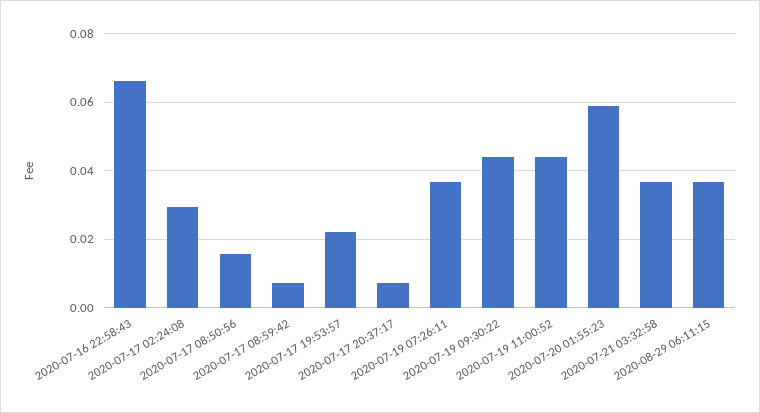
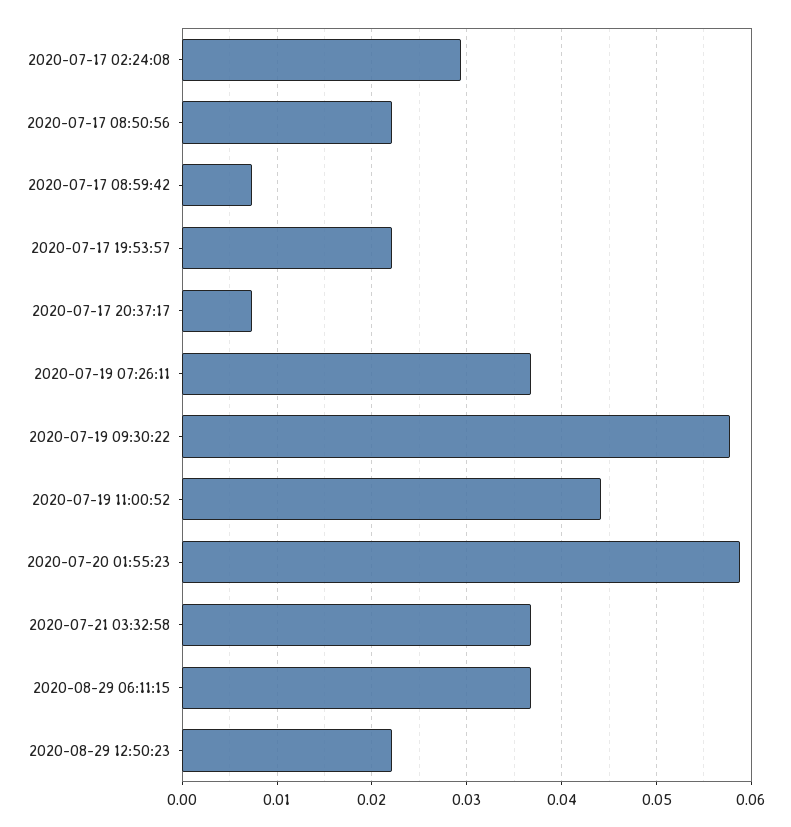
2020-07-16 22:58:43: 0.066 -> none
2020-07-17 08:50:56: 0.016 -> 0.022
2020-07-19 09:30:22: 0.044 -> 0.058
2020-08-29 12:50:23: none -> 0.022

